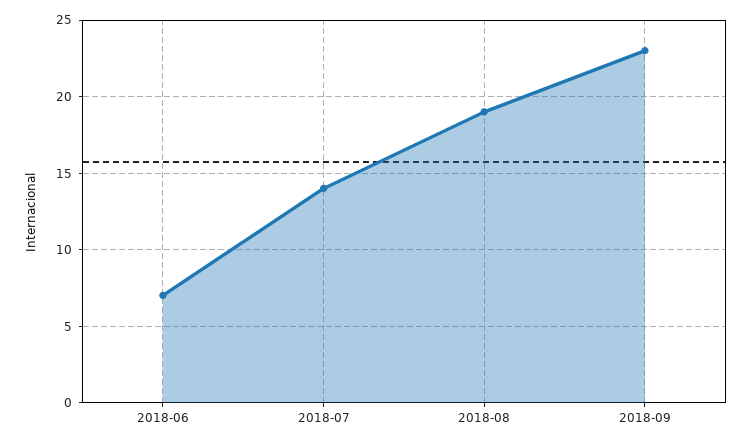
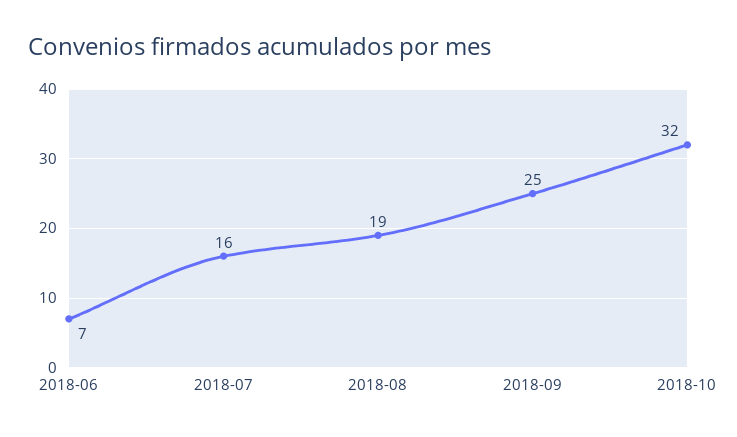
2018-07: 14 -> 16
2018-09: 23 -> 25
2018-10: none -> 32

